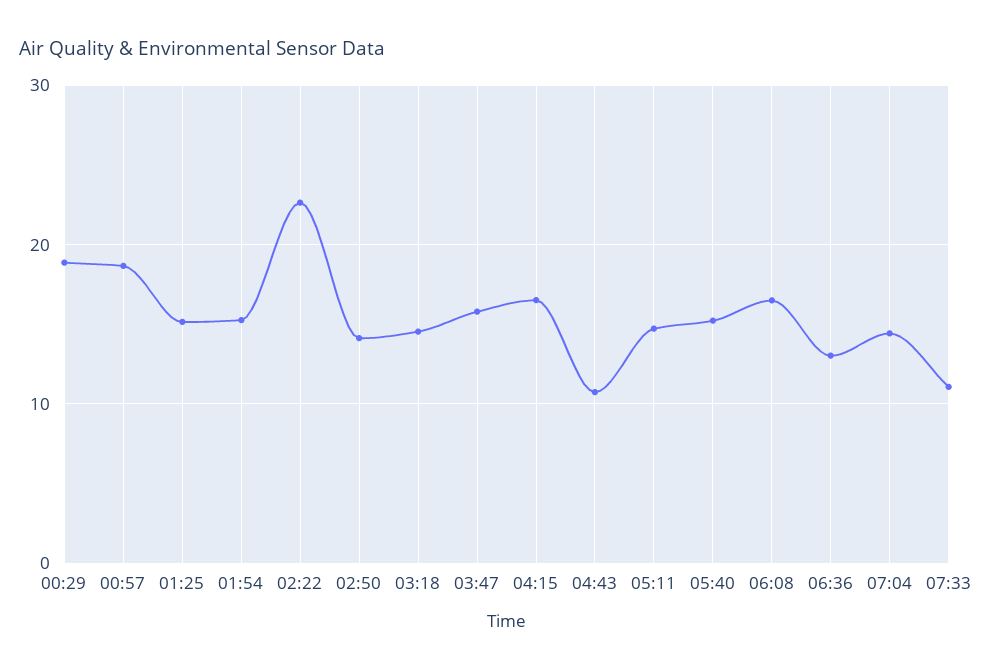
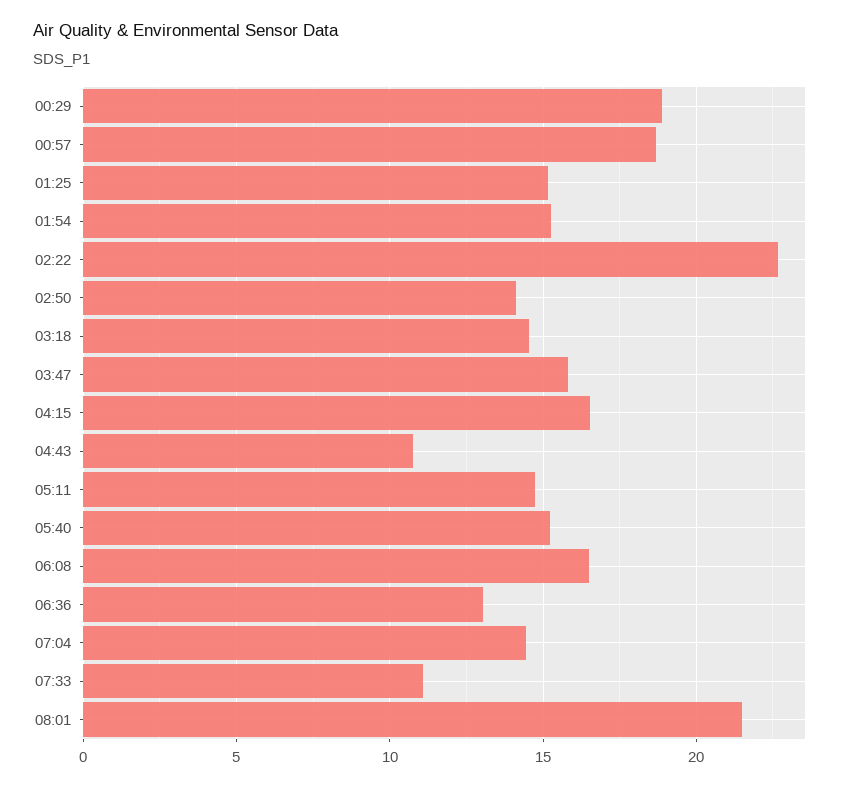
08:01: none -> 21.5

